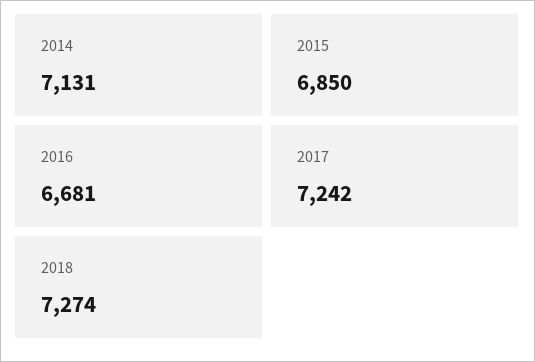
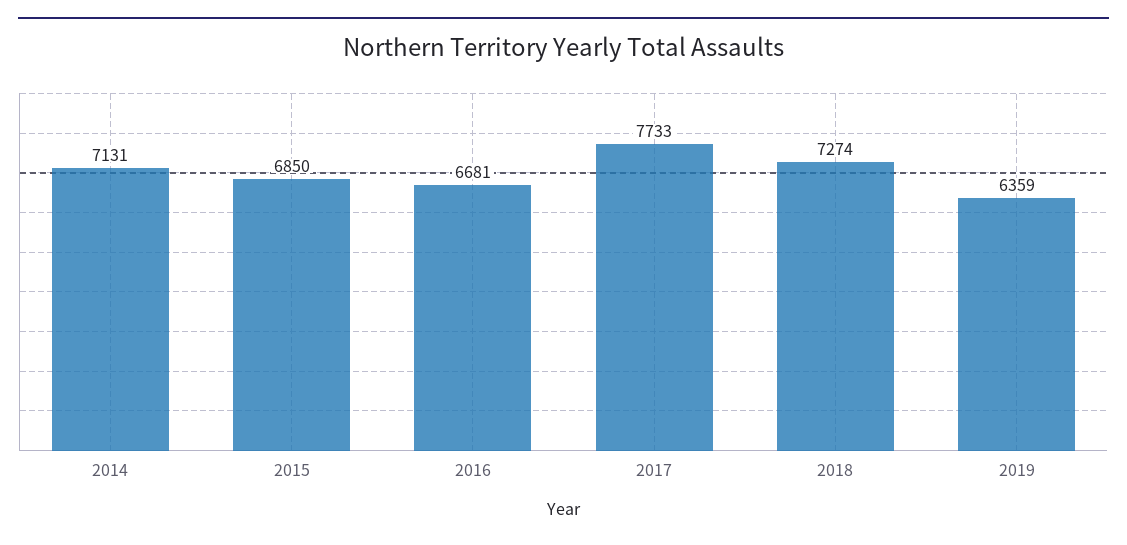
2017: 7242 -> 7733
2019: none -> 6359

